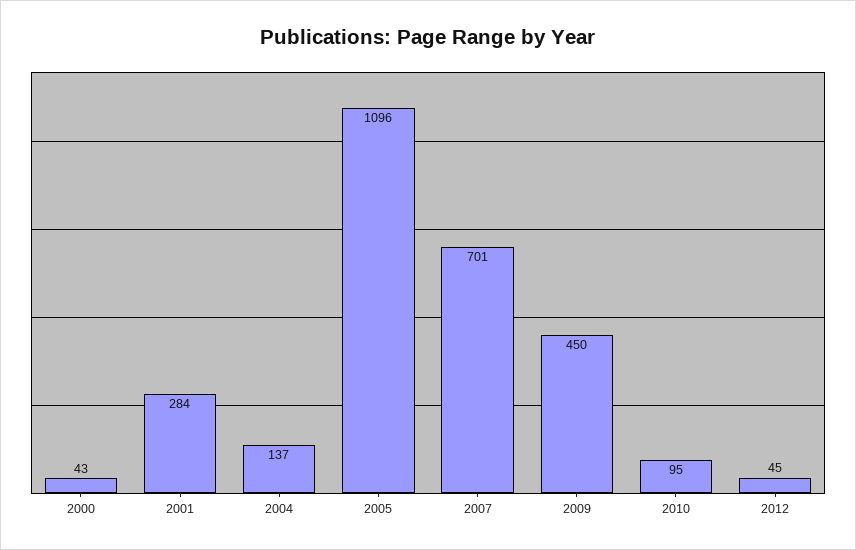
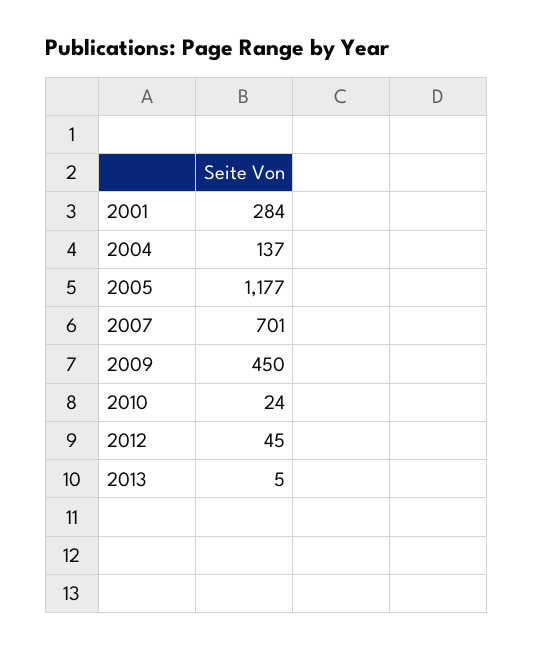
2000: 43 -> none
2005: 1096 -> 1177
2010: 95 -> 24
2013: none -> 5

